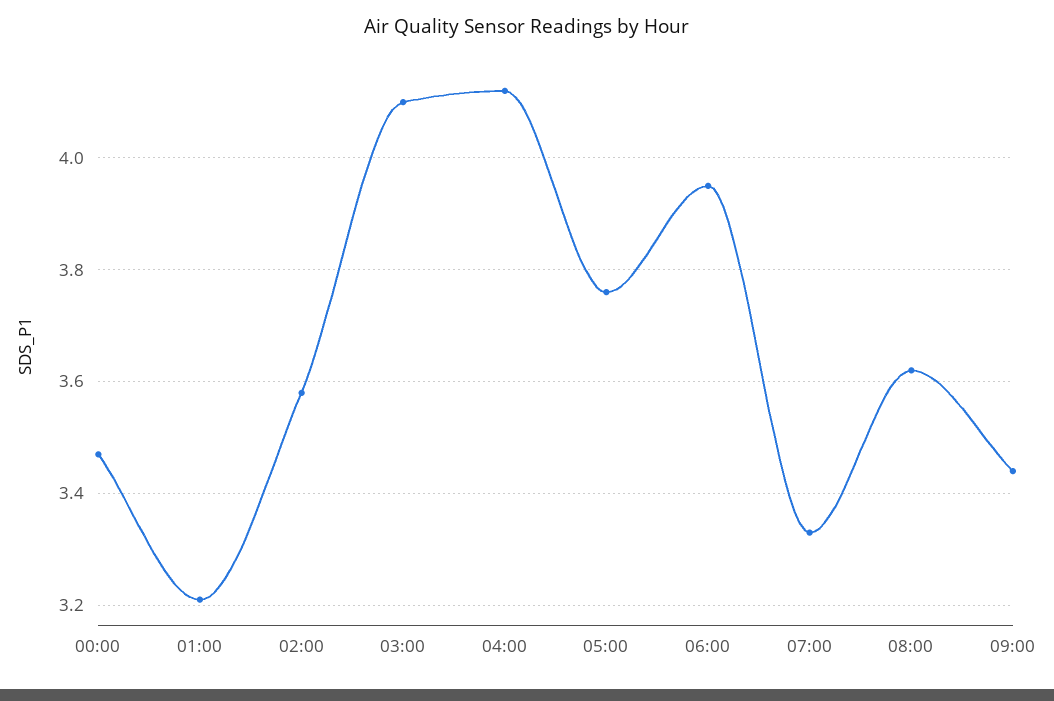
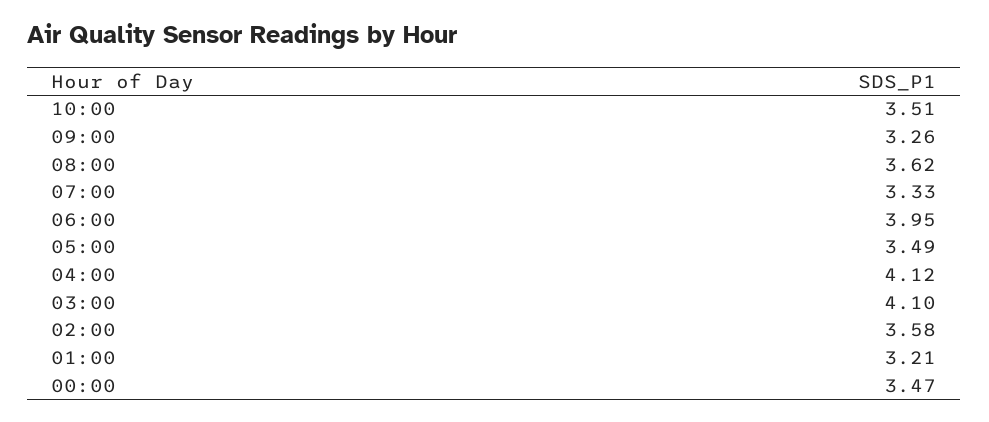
05:00: 3.75 -> 3.49
09:00: 3.45 -> 3.26
10:00: none -> 3.51

